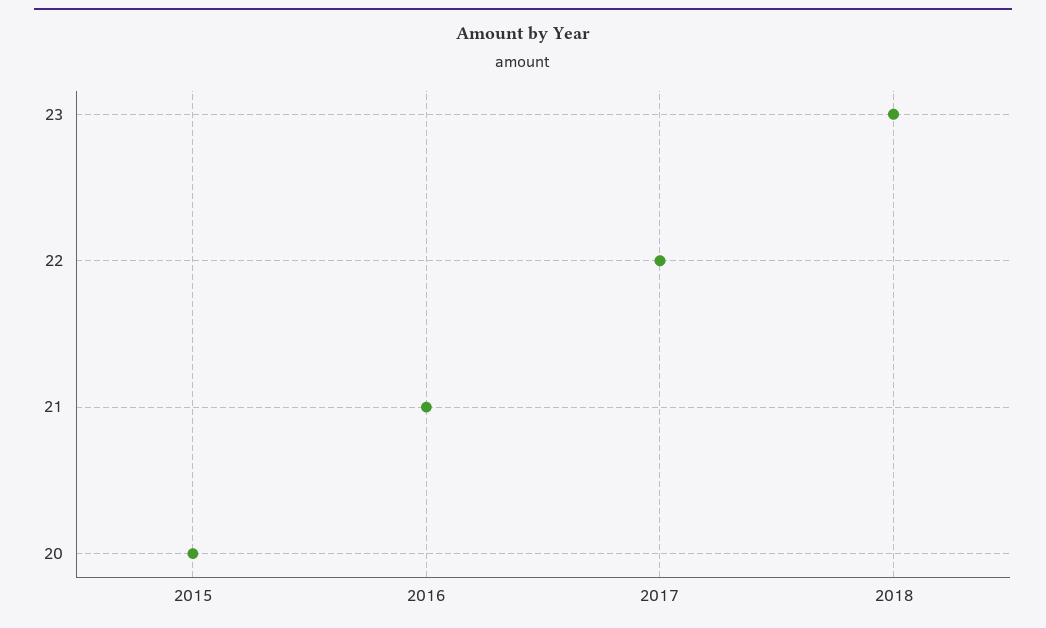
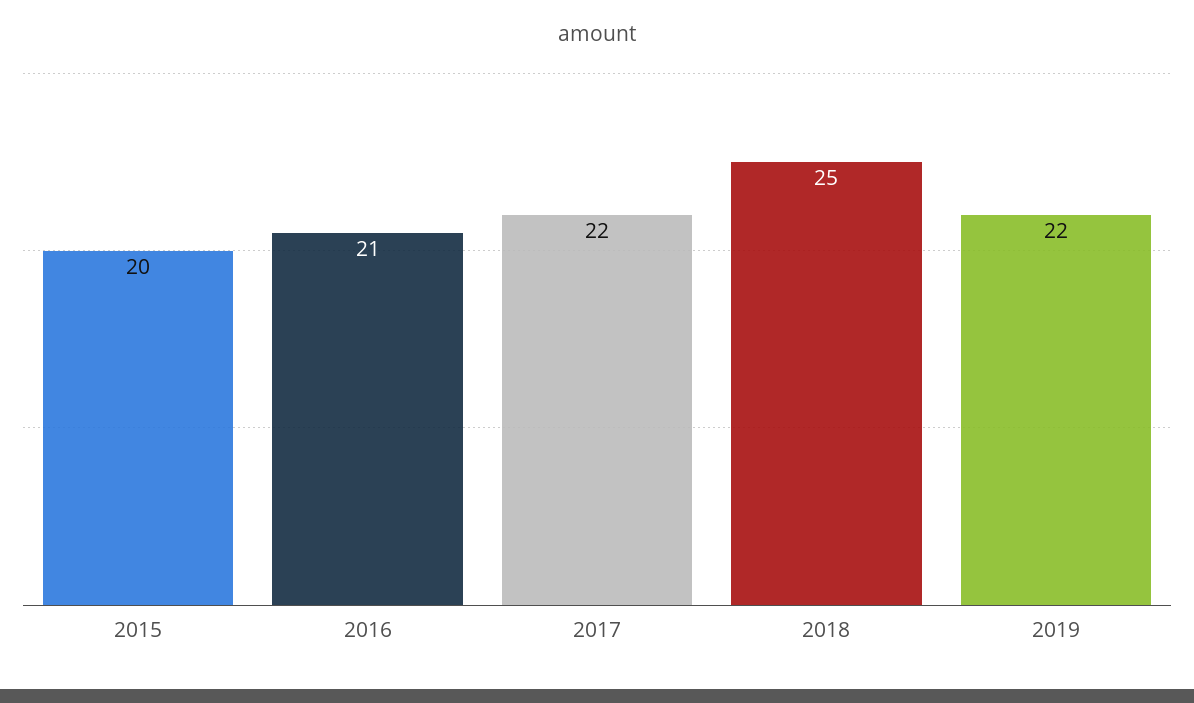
2018: 23 -> 25
2019: none -> 22

